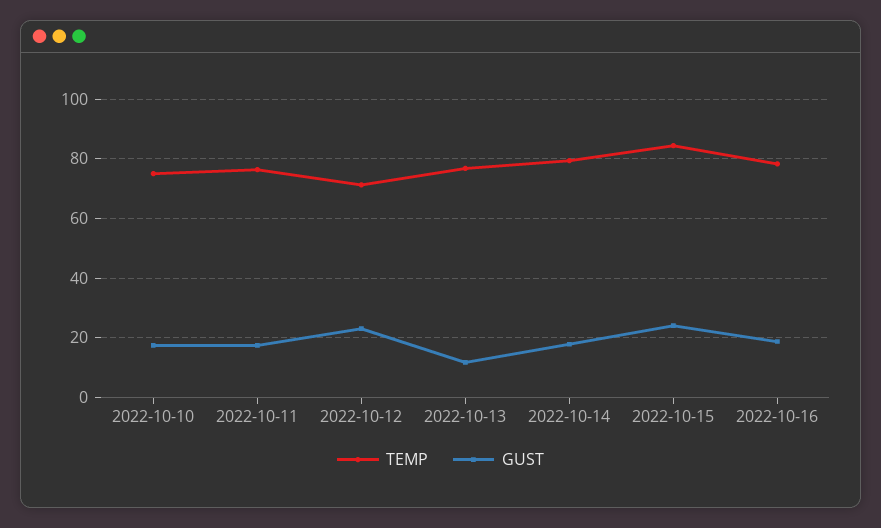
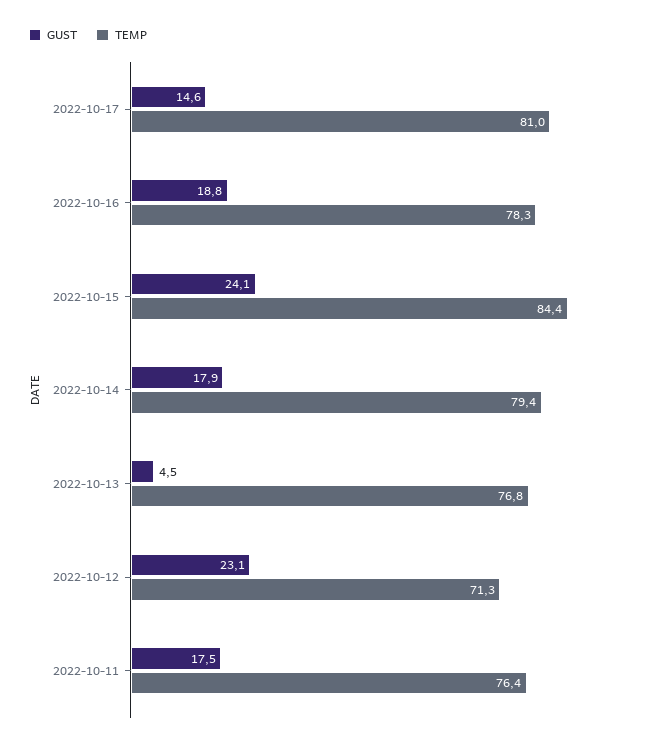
TEMP, 2022-10-10: 75 -> none
GUST, 2022-10-10: 17.5 -> none
GUST, 2022-10-13: 12.5 -> 4.5
GUST, 2022-10-17: none -> 14.6
TEMP, 2022-10-17: none -> 81

